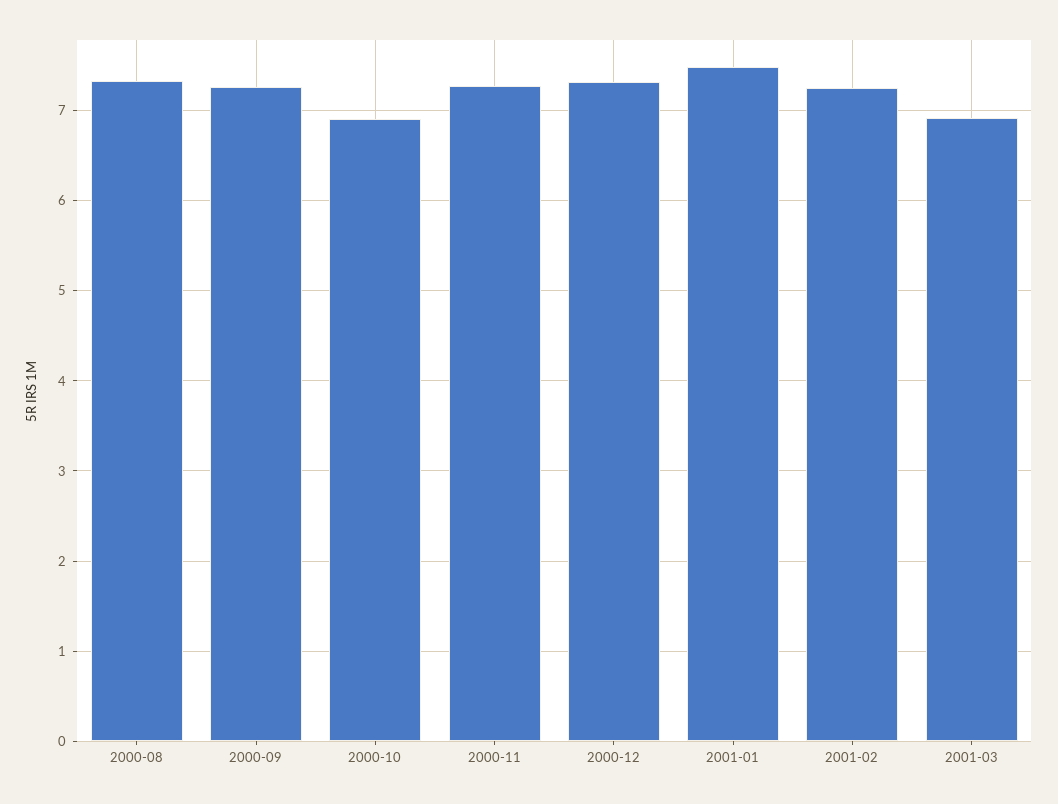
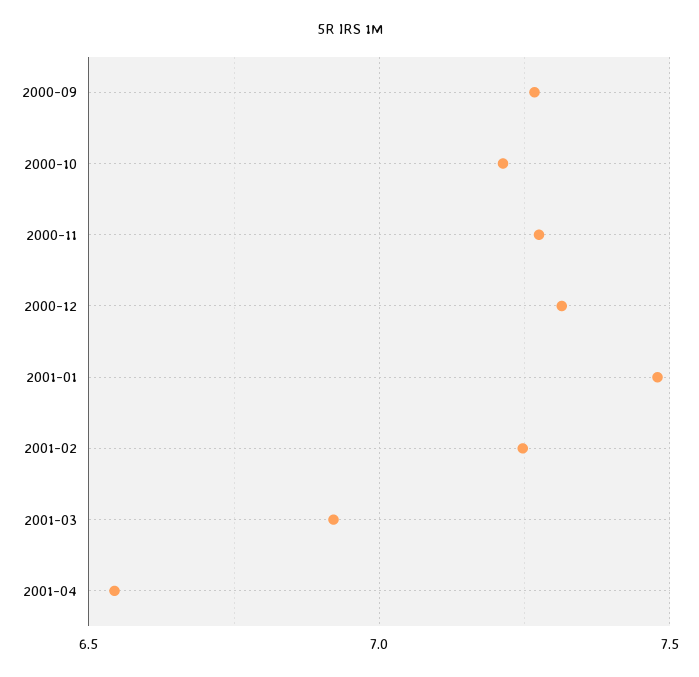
2000-08: 7.3 -> none
2000-10: 6.9 -> 7.2
2001-04: none -> 6.55

